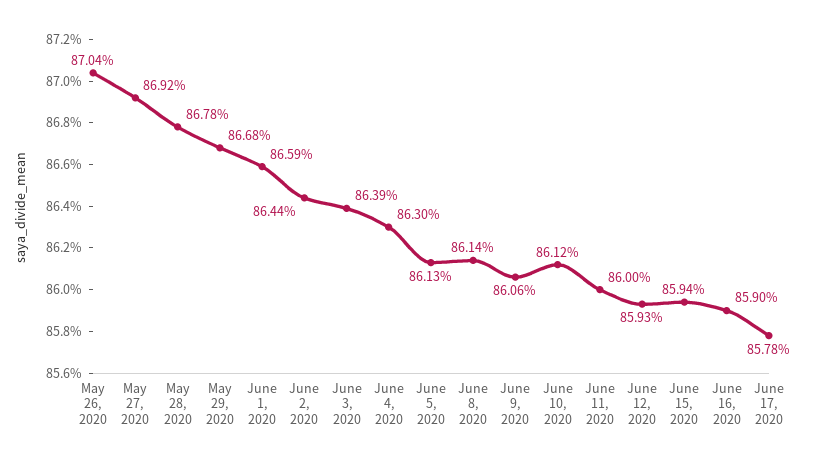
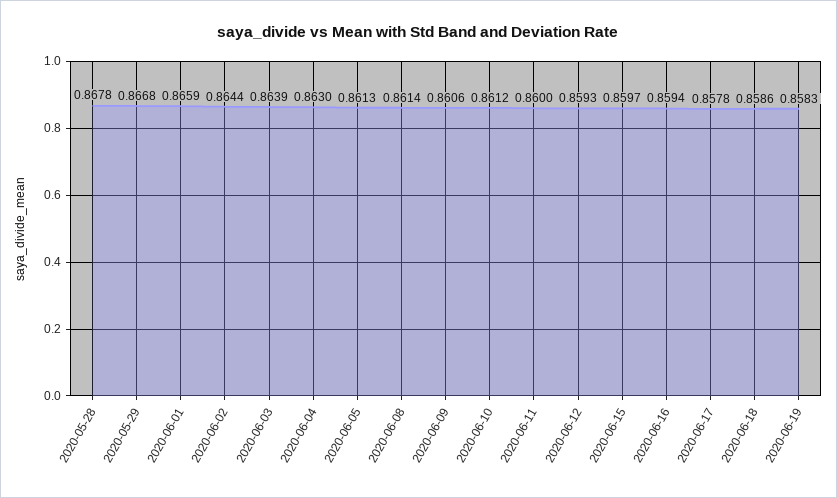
May 26, 2020: 0.8704 -> none
May 27, 2020: 0.8692 -> none
June 15, 2020: 0.8594 -> 0.8597
June 16, 2020: 0.859 -> 0.8594
2020-06-18: none -> 0.8586
2020-06-19: none -> 0.8583

